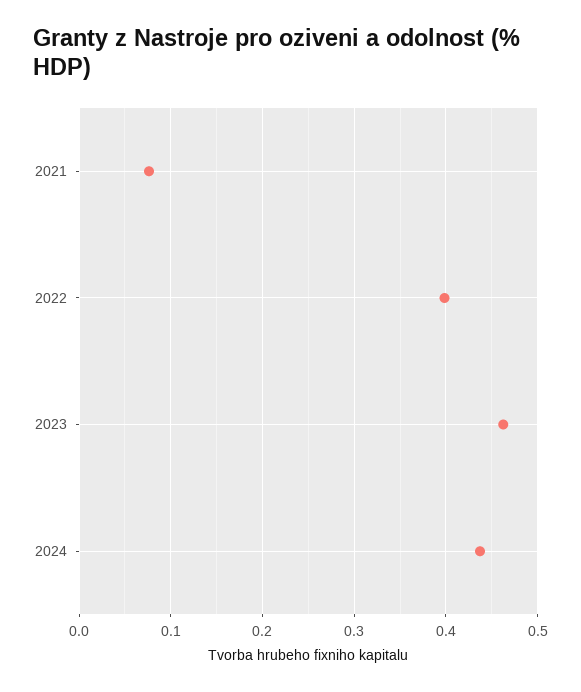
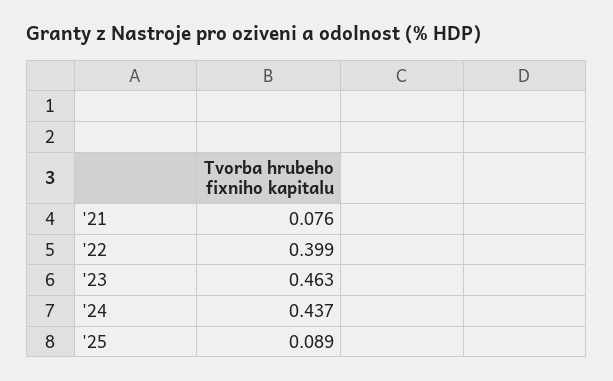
'25: none -> 0.089

